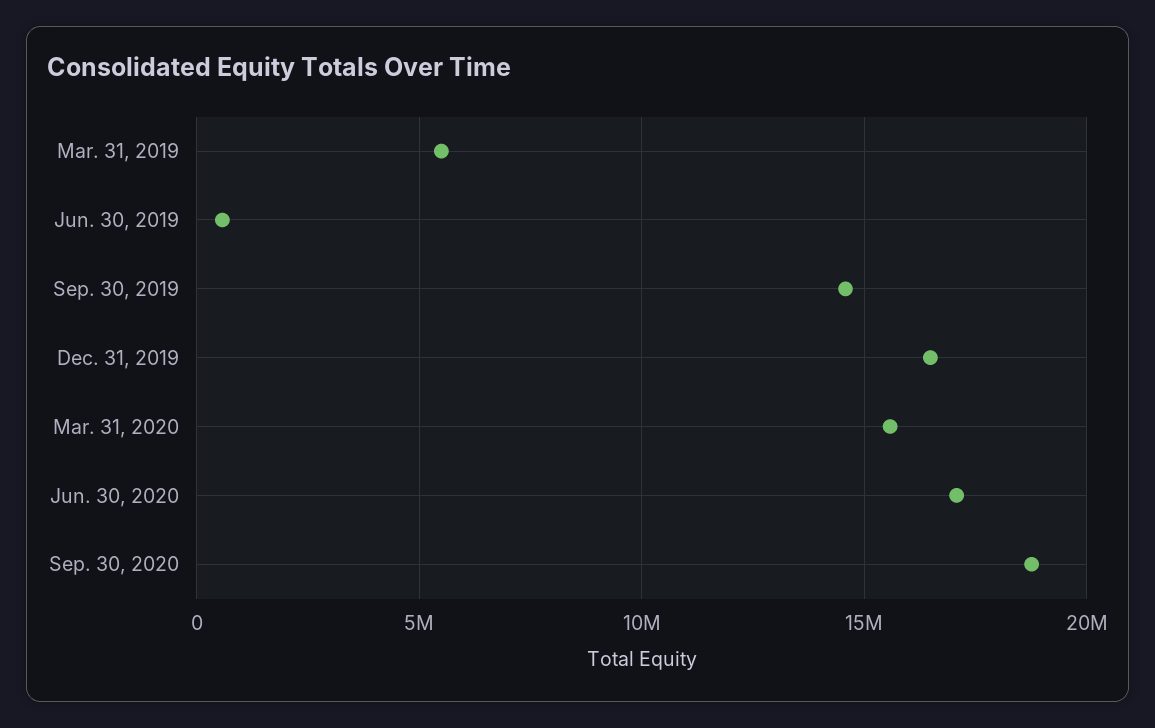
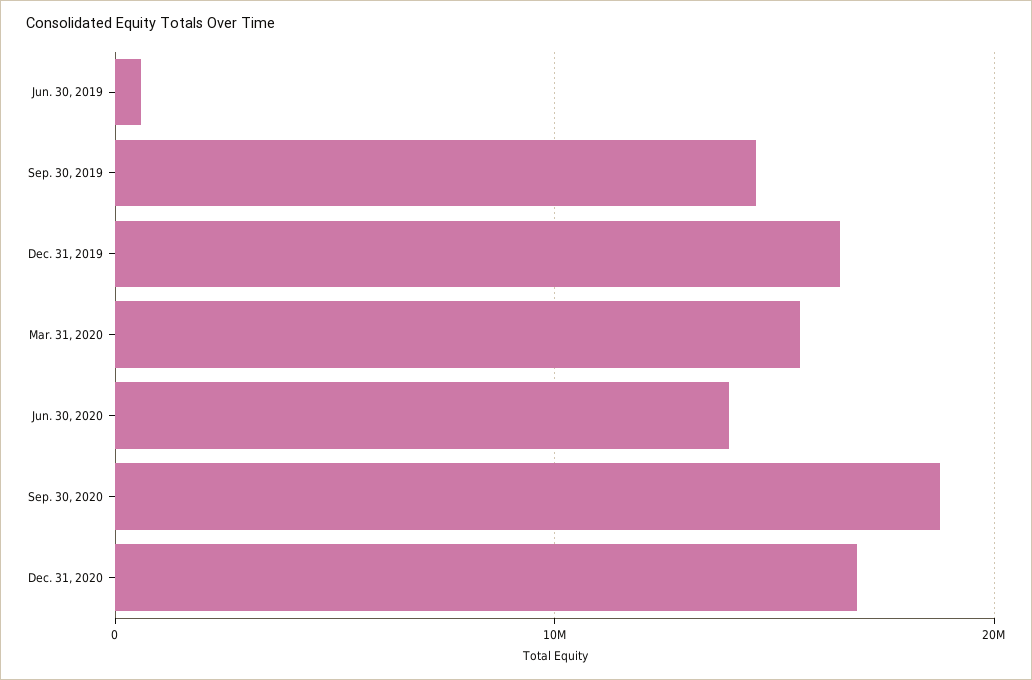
Mar. 31, 2019: 5500000 -> none
Jun. 30, 2020: 17000000 -> 14000000
Dec. 31, 2020: none -> 17000000

